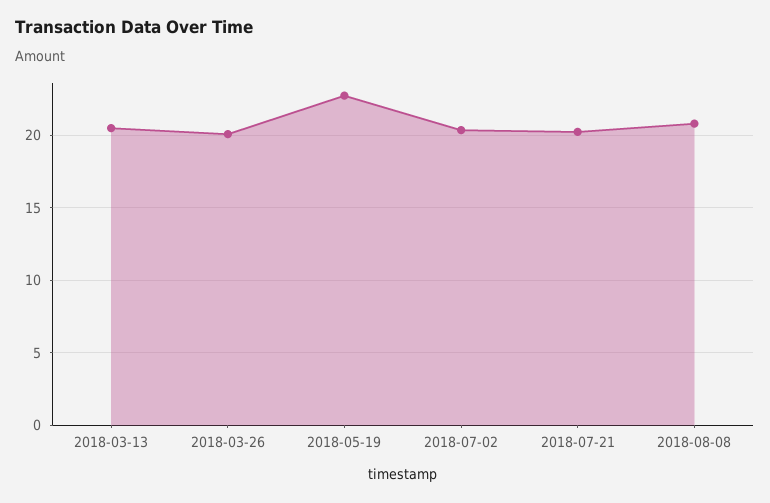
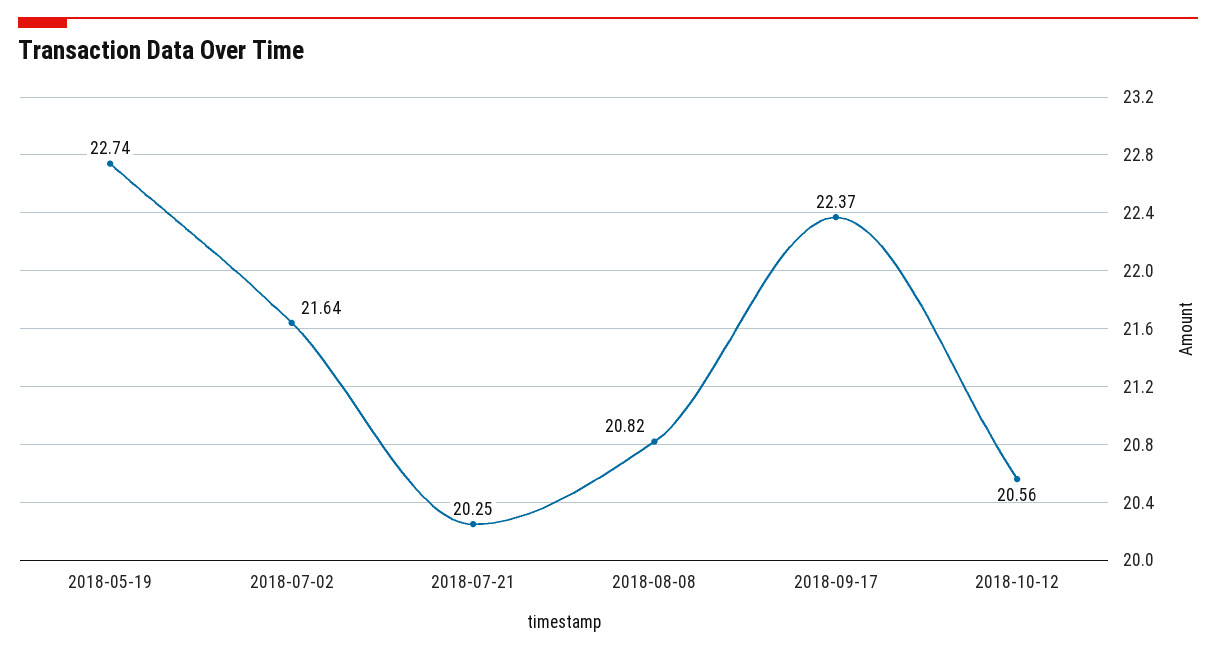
2018-03-13: 20.5 -> none
2018-03-26: 20 -> none
2018-07-02: 20.5 -> 21.64
2018-09-17: none -> 22.37
2018-10-12: none -> 20.56

